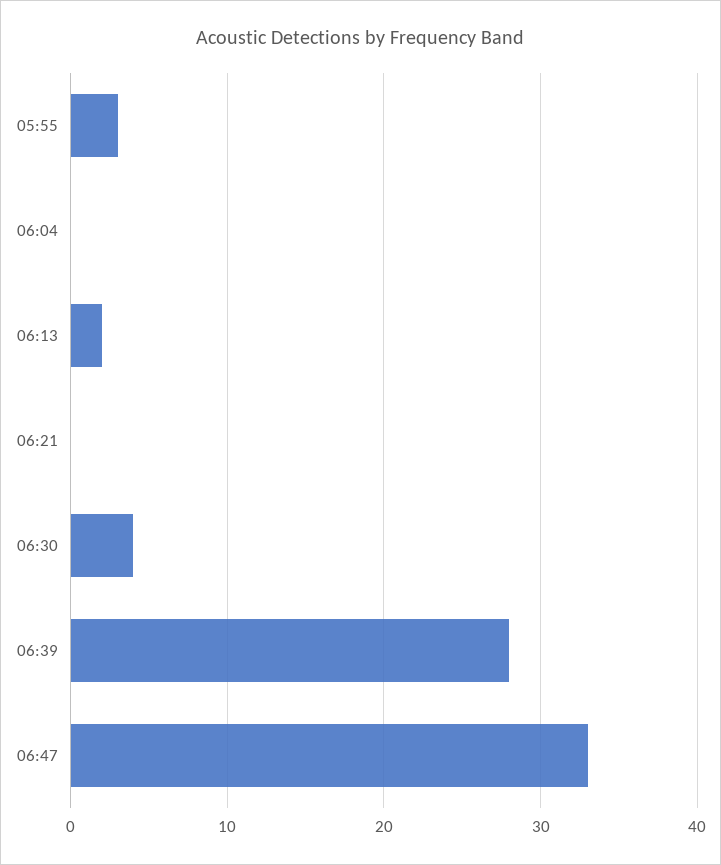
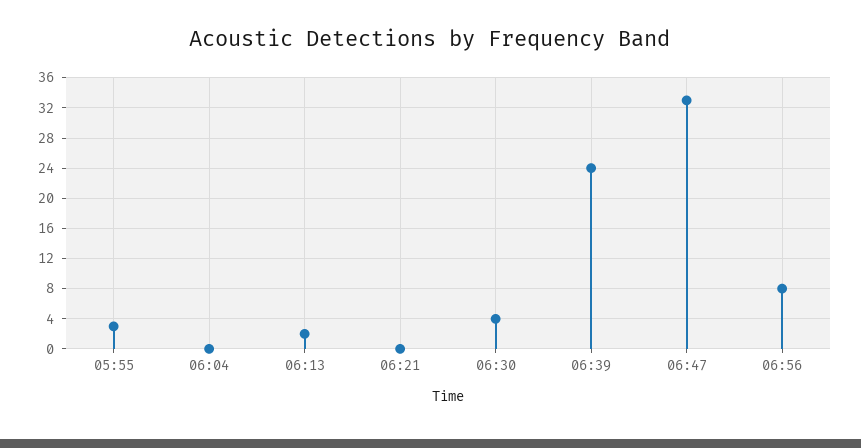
06:39: 28 -> 24
06:56: none -> 8

